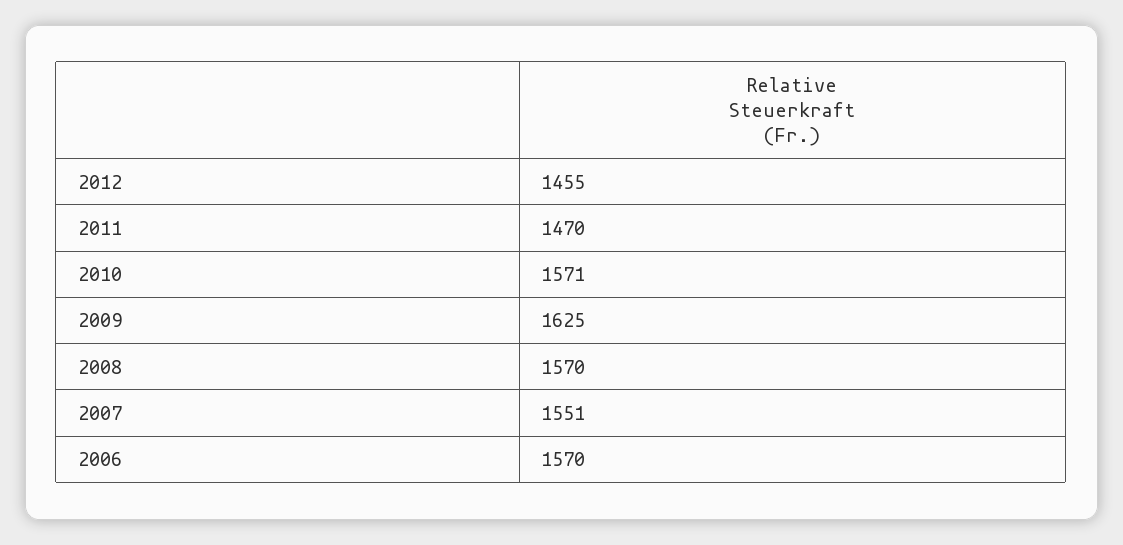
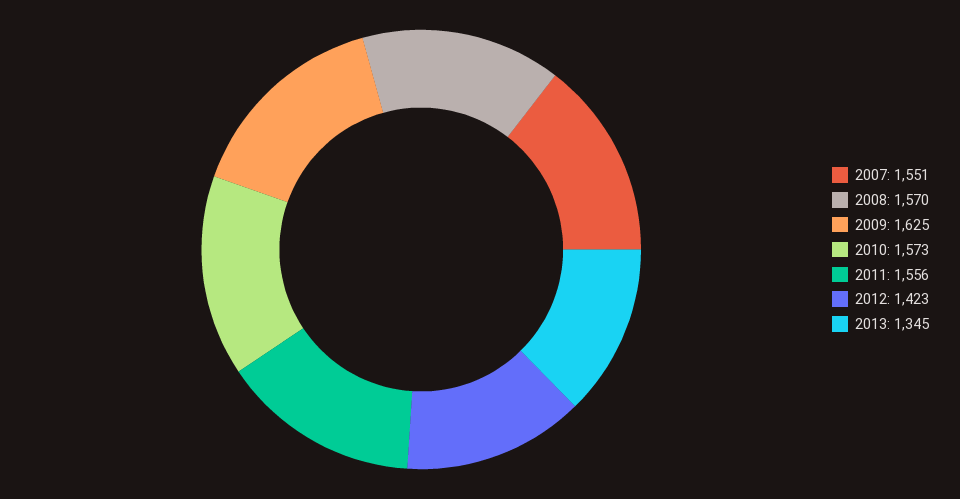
2012: 1455 -> 1423
2011: 1470 -> 1556
2010: 1571 -> 1573
2006: 1570 -> none
2013: none -> 1345

